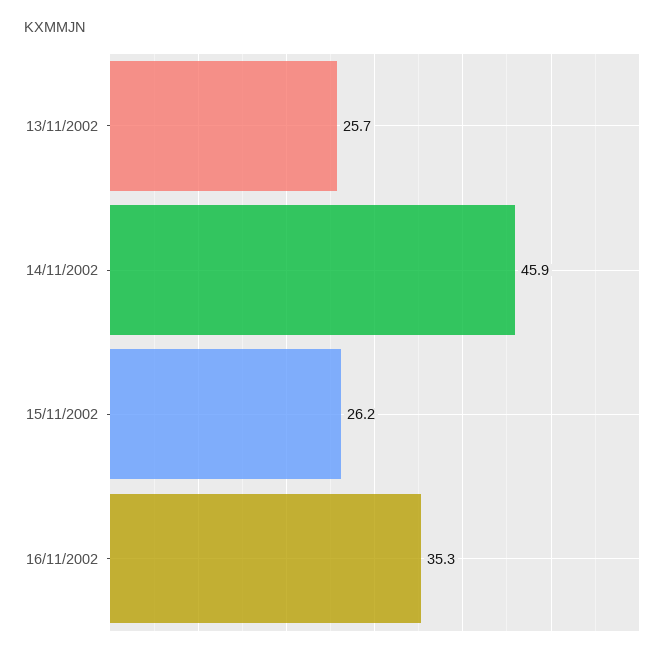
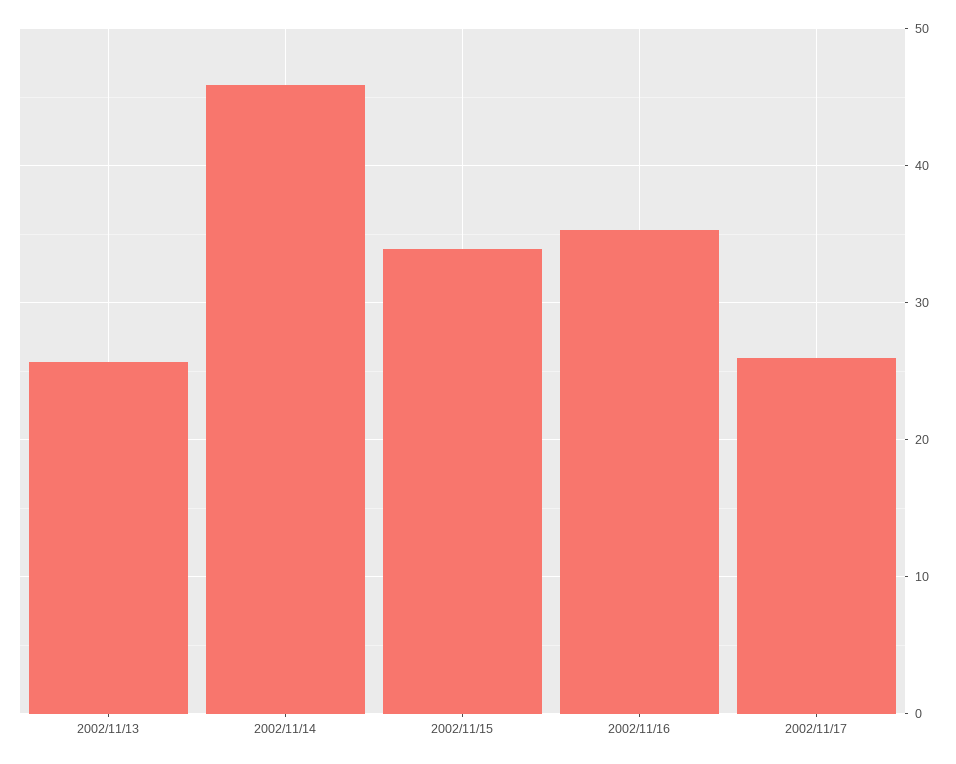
15/11/2002: 26.2 -> 34
2002/11/17: none -> 26

